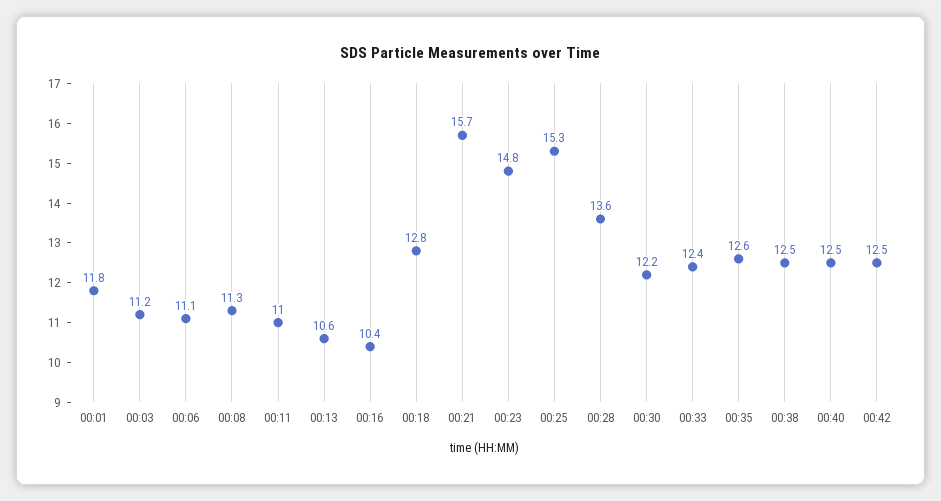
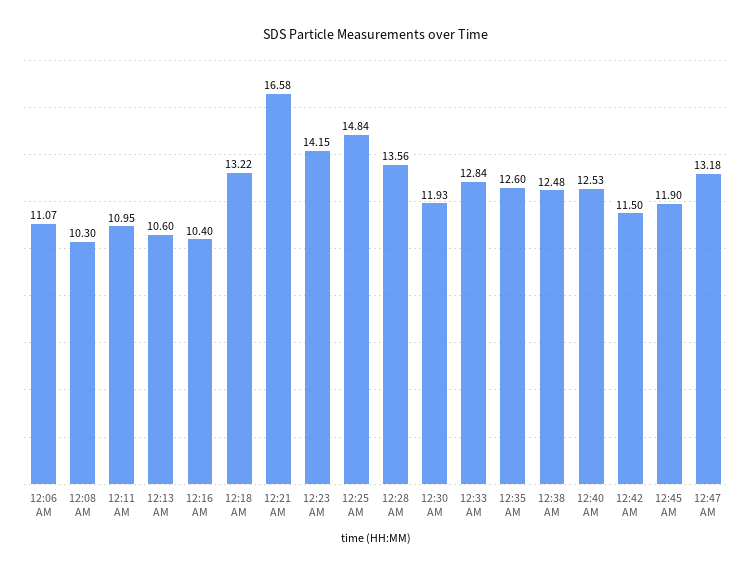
00:01: 11.8 -> none
00:03: 11.2 -> none
00:08: 11.3 -> 10.3
00:18: 12.8 -> 13.22
00:21: 15.7 -> 16.58
00:23: 14.8 -> 14.15
00:25: 15.3 -> 14.84
00:30: 12.2 -> 11.93
00:33: 12.4 -> 12.84
00:42: 12.5 -> 11.5
12:45 AM: none -> 11.9
12:47 AM: none -> 13.18

